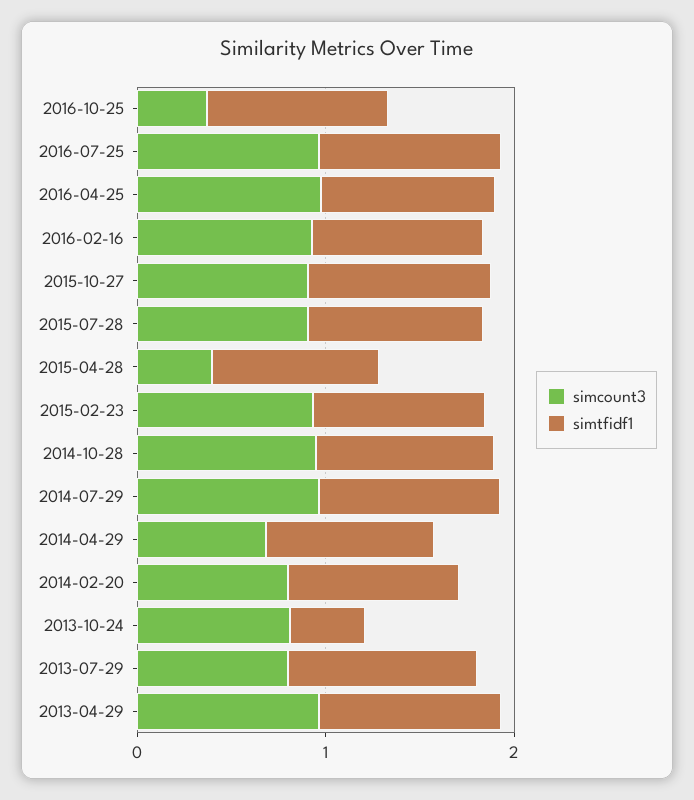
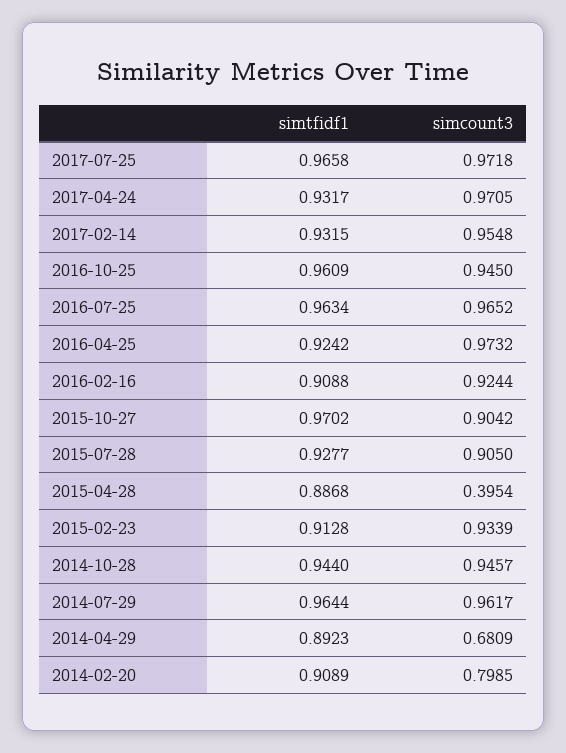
simcount3, 2016-10-25: 0.4 -> 0.945
simcount3, 2013-10-24: 0.8 -> none
simtfidf1, 2013-10-24: 0.4 -> none
simcount3, 2013-07-29: 0.8 -> none
simtfidf1, 2013-07-29: 1 -> none
simcount3, 2013-04-29: 1 -> none
simtfidf1, 2013-04-29: 1 -> none
simtfidf1, 2017-07-25: none -> 0.9658
simcount3, 2017-07-25: none -> 0.9718
simtfidf1, 2017-04-24: none -> 0.9317
simcount3, 2017-04-24: none -> 0.9705
simtfidf1, 2017-02-14: none -> 0.9315
simcount3, 2017-02-14: none -> 0.9548

